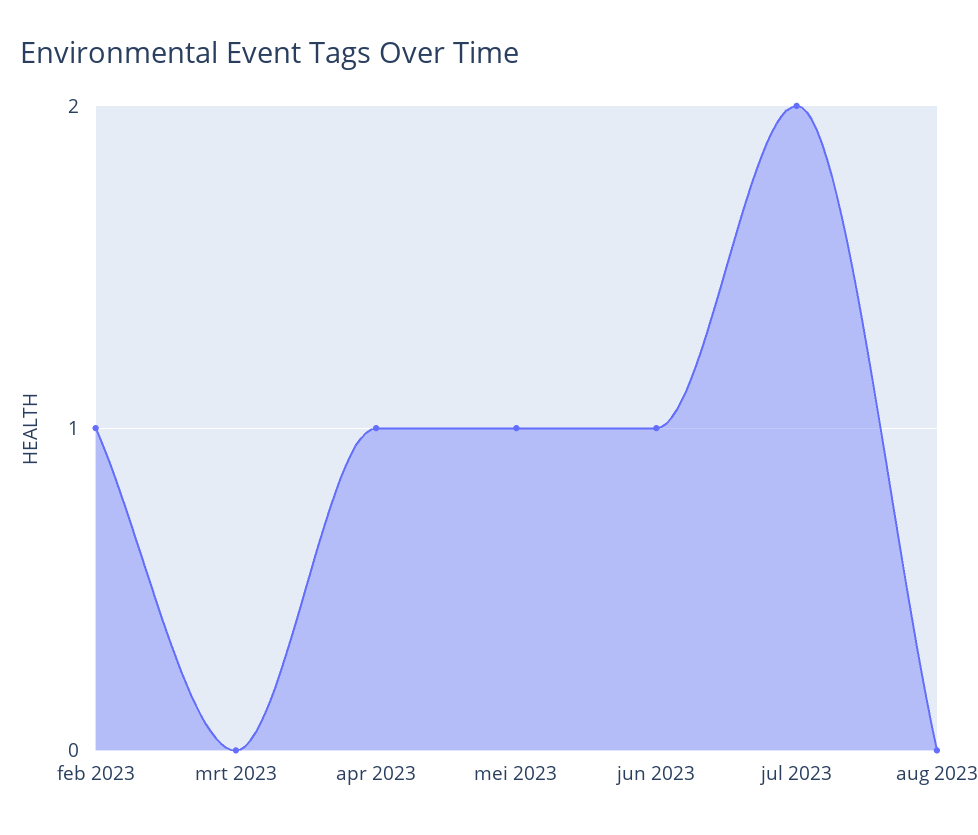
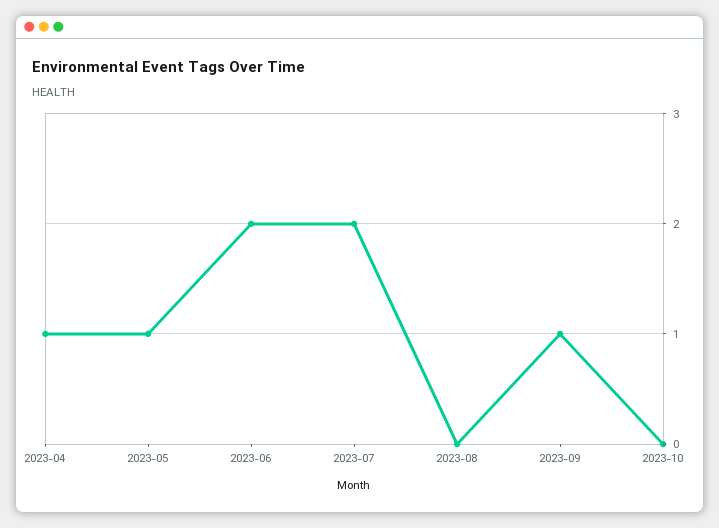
feb 2023: 1 -> none
mrt 2023: 0 -> none
jun 2023: 1 -> 2
2023-09: none -> 1
2023-10: none -> 0

